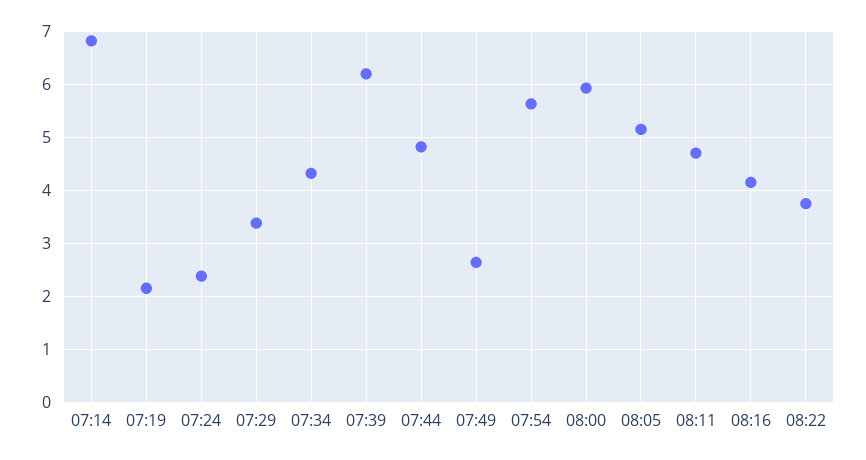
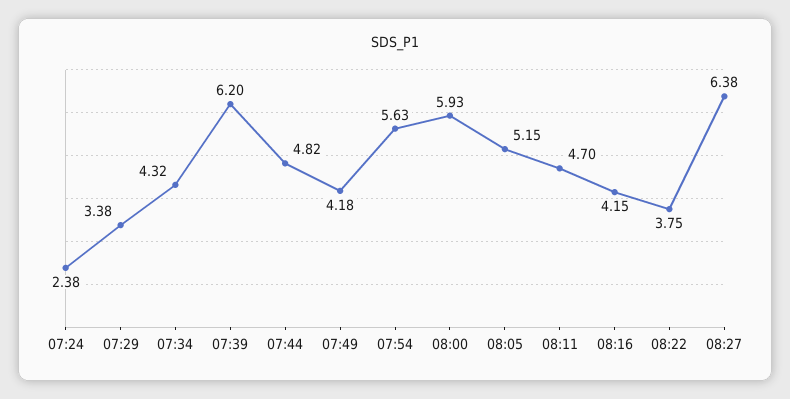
07:14: 6.8 -> none
07:19: 2.2 -> none
07:49: 2.6 -> 4.18
08:27: none -> 6.38

